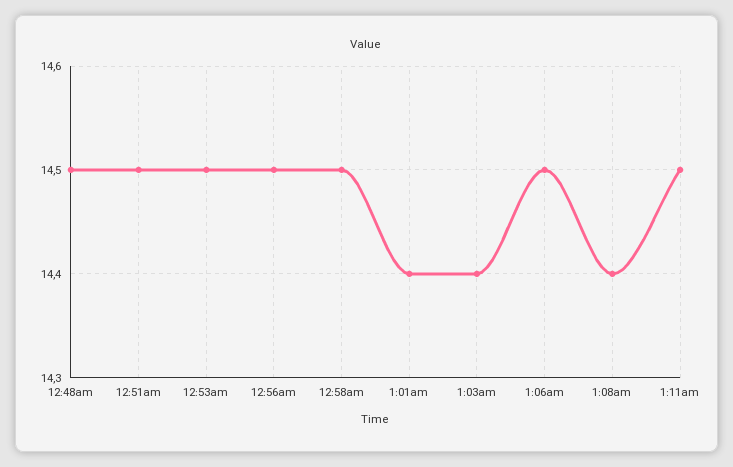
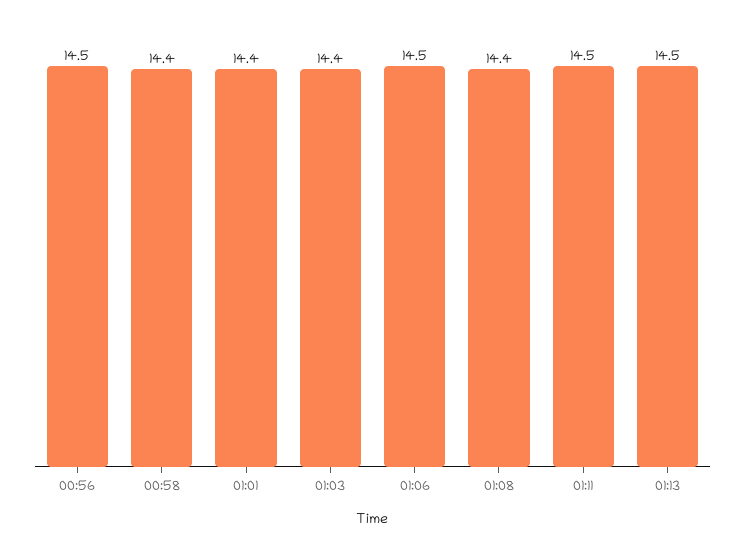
12:48am: 14.5 -> none
12:51am: 14.5 -> none
12:53am: 14.5 -> none
12:58am: 14.5 -> 14.4
01:13: none -> 14.5

